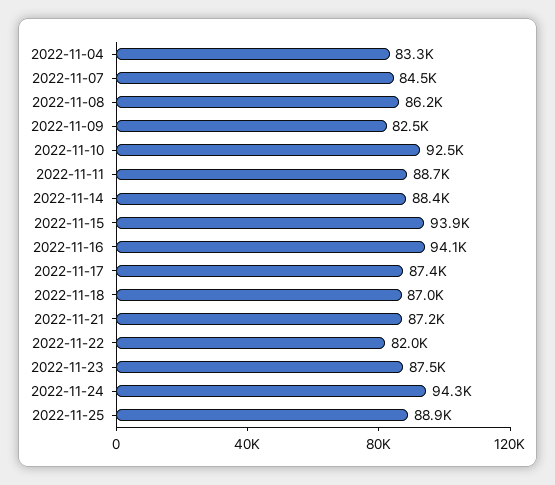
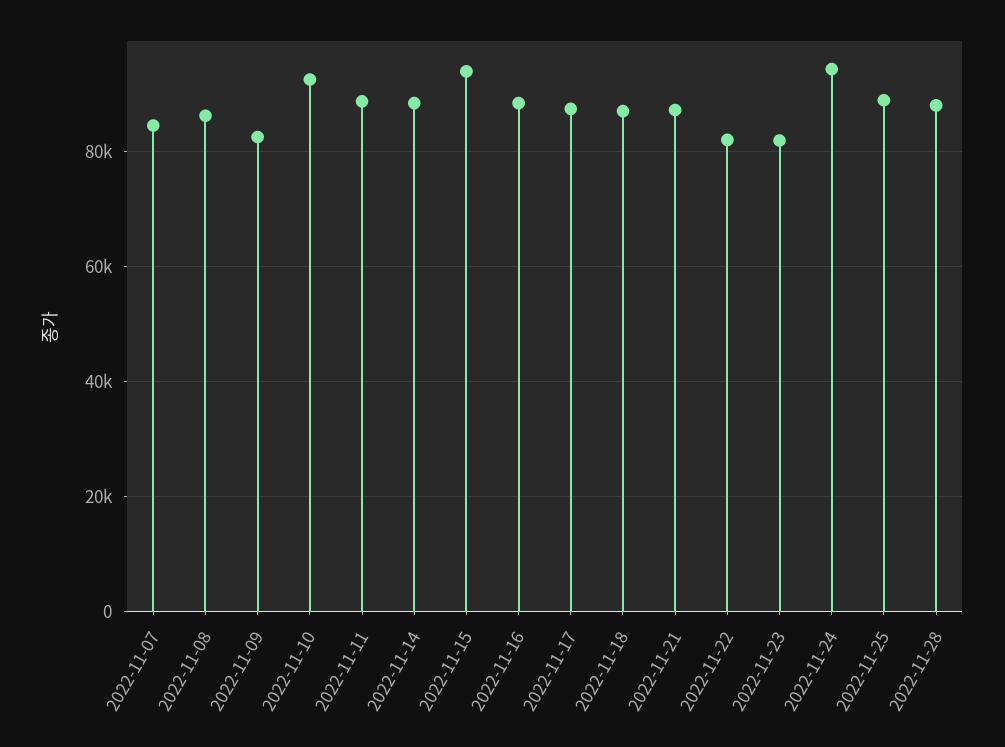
2022-11-04: 83300 -> none
2022-11-16: 94100 -> 88000
2022-11-23: 87500 -> 82000
2022-11-28: none -> 88000

